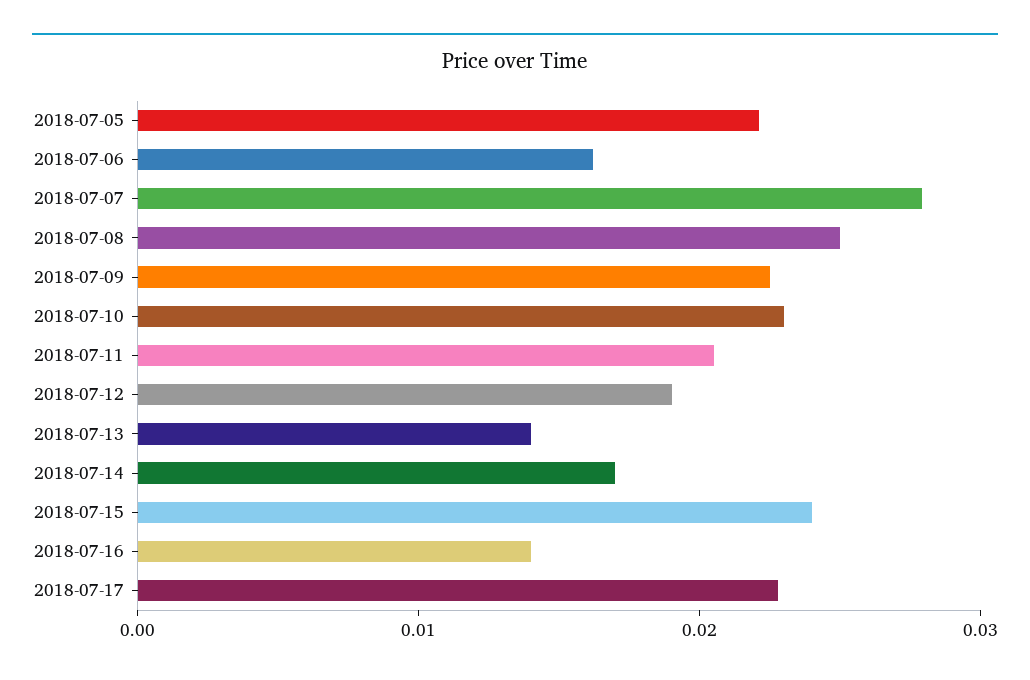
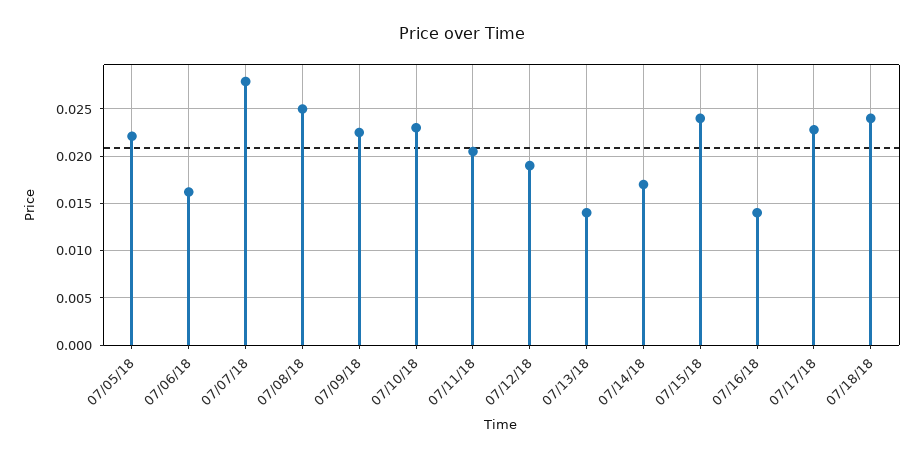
07/18/18: none -> 0.024

